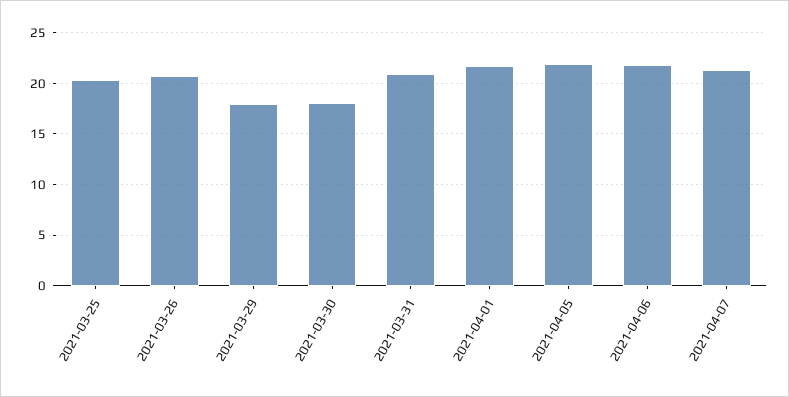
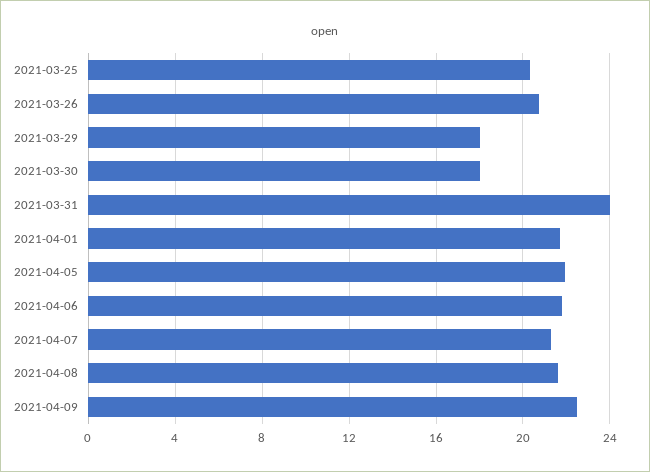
2021-03-31: 21 -> 24
2021-04-08: none -> 21.5
2021-04-09: none -> 22.5

